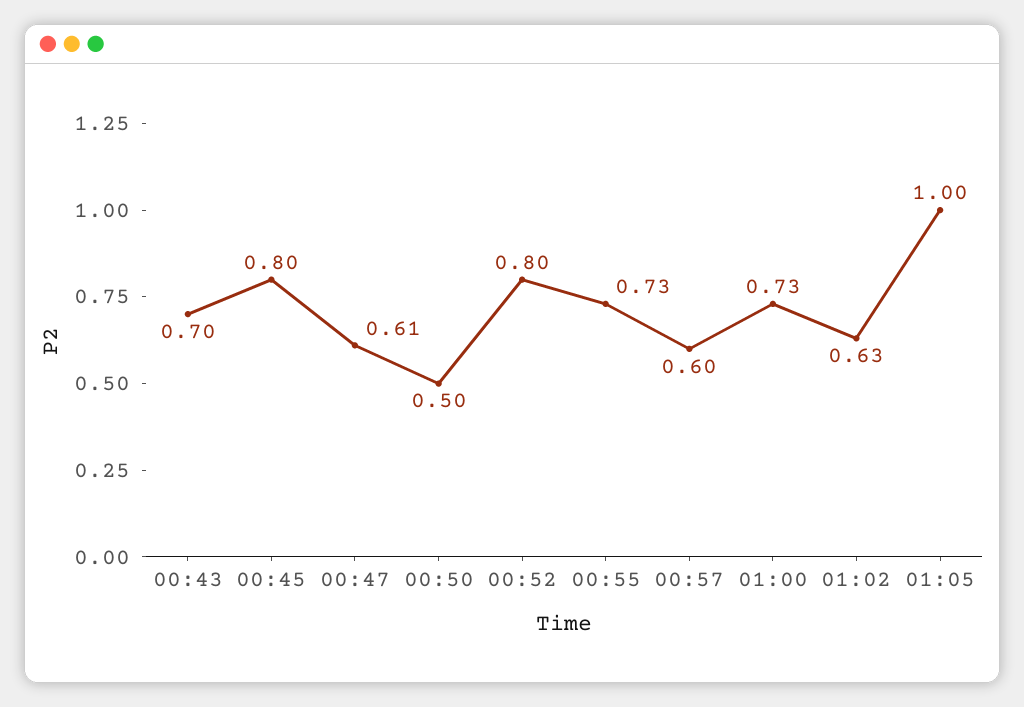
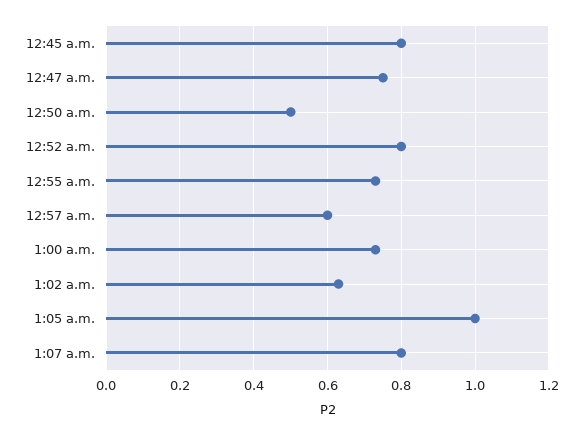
00:43: 0.7 -> none
00:47: 0.61 -> 0.75
1:07 a.m.: none -> 0.8

